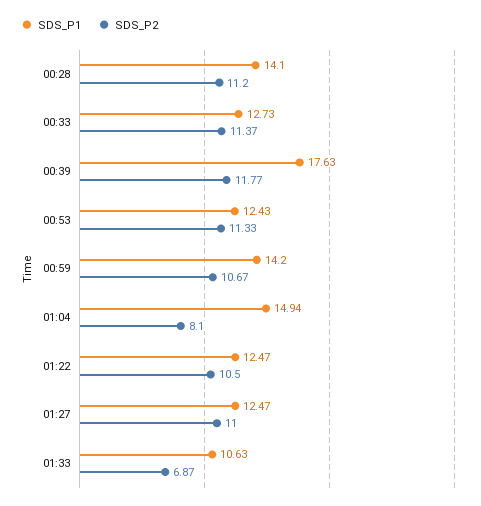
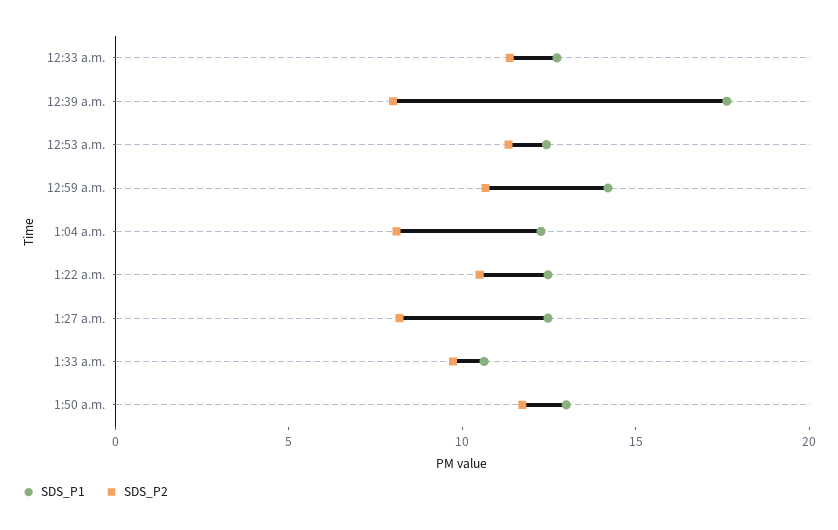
SDS_P1, 00:28: 14.1 -> none
SDS_P2, 00:28: 11.2 -> none
SDS_P2, 00:39: 11.77 -> 8
SDS_P1, 01:04: 14.94 -> 12
SDS_P2, 01:27: 11 -> 8
SDS_P2, 01:33: 6.87 -> 10
SDS_P1, 1:50 a.m.: none -> 13
SDS_P2, 1:50 a.m.: none -> 12

